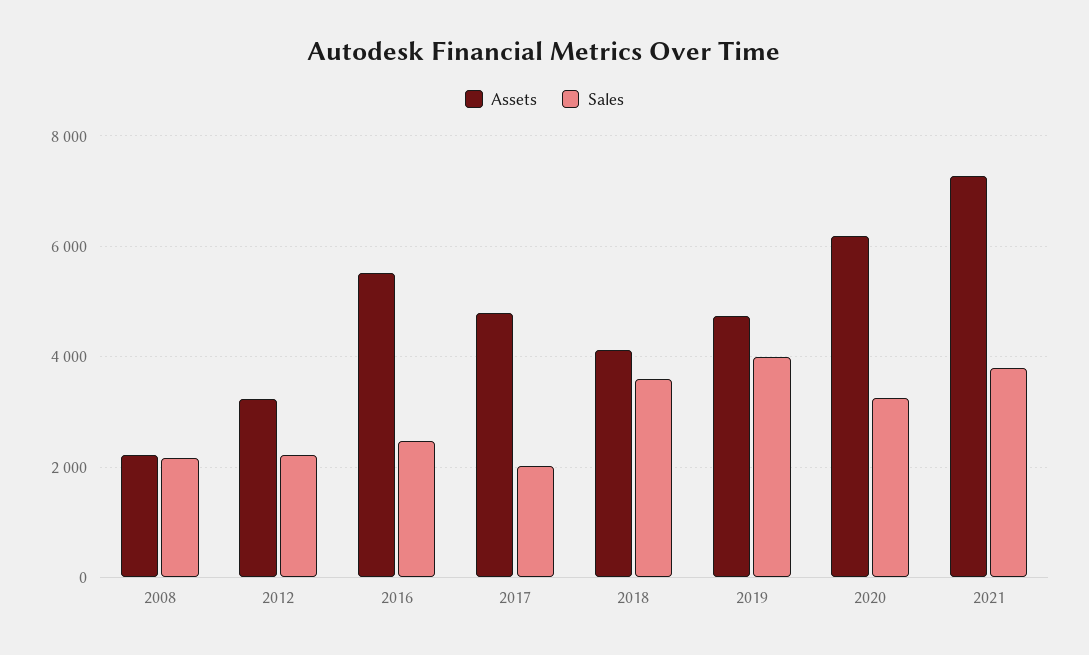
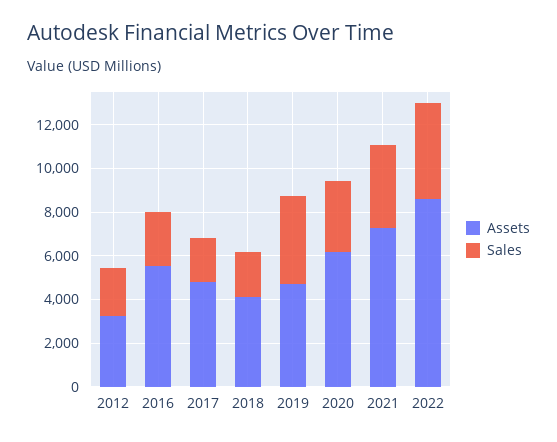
Assets, 2008: 2200 -> none
Sales, 2008: 2200 -> none
Sales, 2018: 3600 -> 2000
Assets, 2022: none -> 8500
Sales, 2022: none -> 4500

